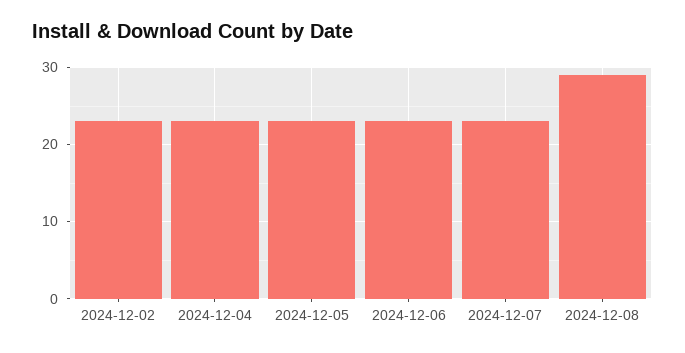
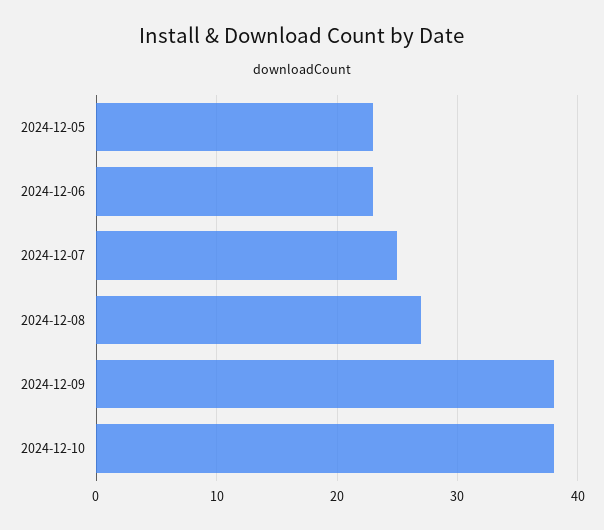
2024-12-02: 23 -> none
2024-12-04: 23 -> none
2024-12-07: 23 -> 25
2024-12-08: 29 -> 27
2024-12-09: none -> 38
2024-12-10: none -> 38

